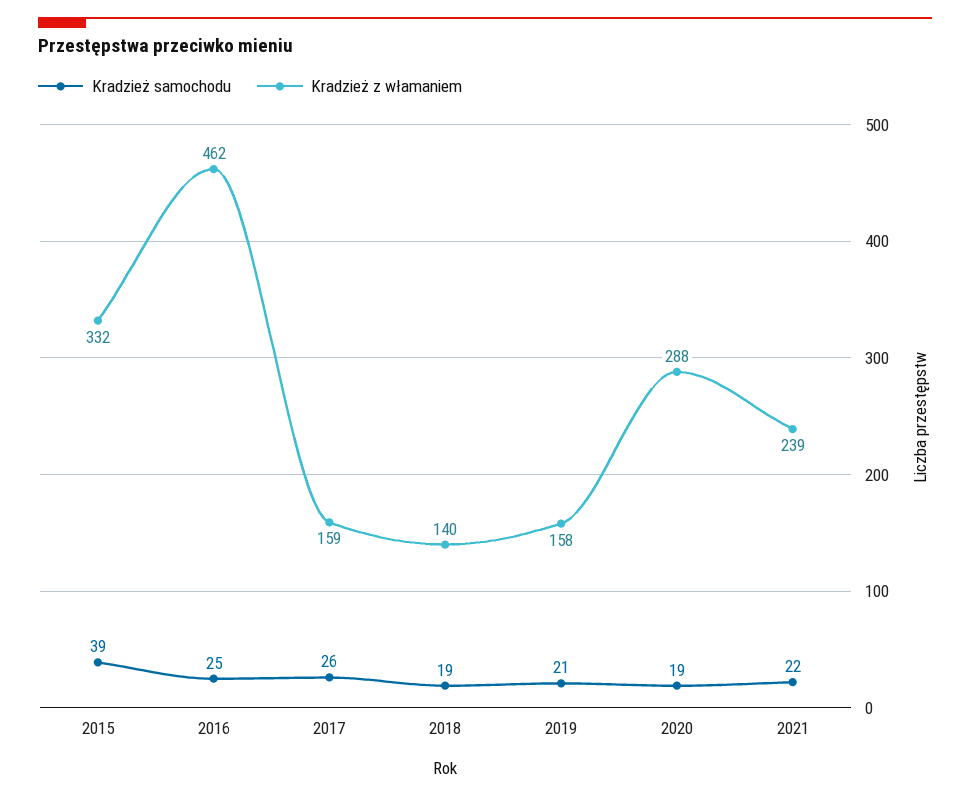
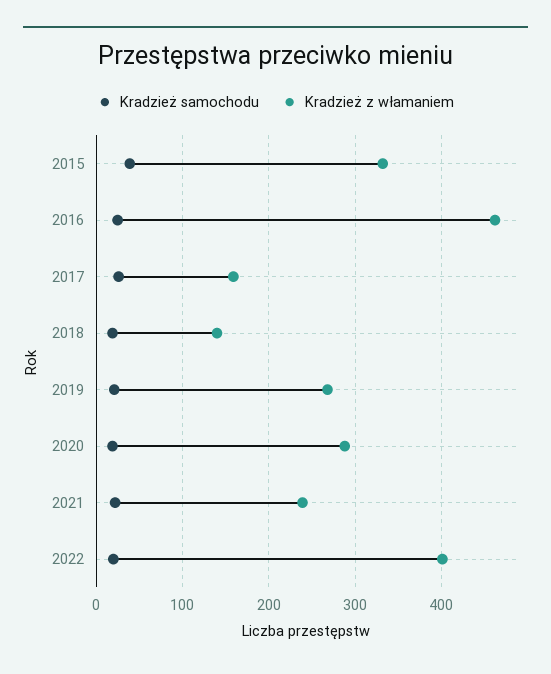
Kradzież z włamaniem, 2019: 158 -> 270
Kradzież samochodu, 2022: none -> 20
Kradzież z włamaniem, 2022: none -> 400

